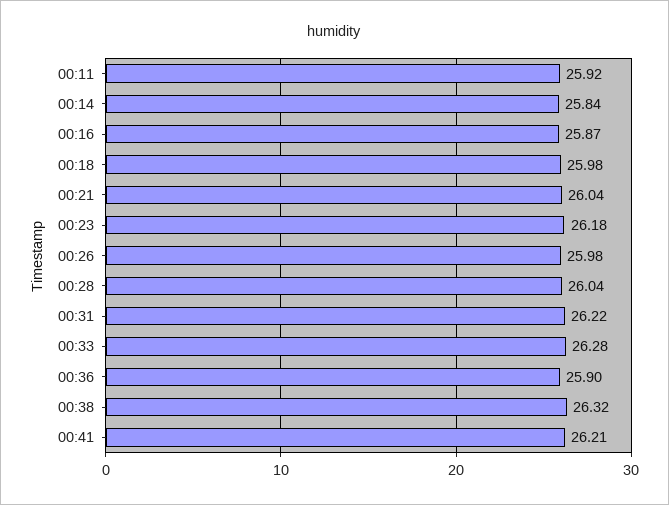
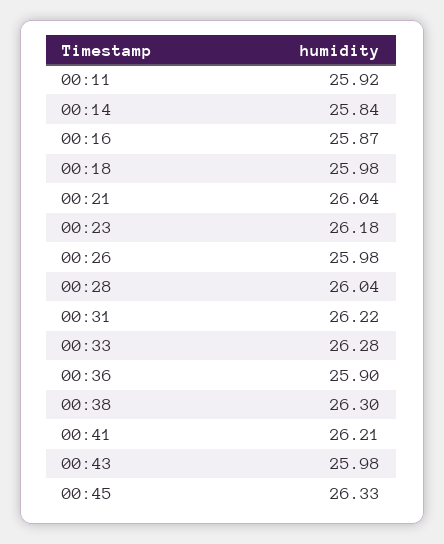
00:38: 26.32 -> 26.3
00:43: none -> 25.98
00:45: none -> 26.33

